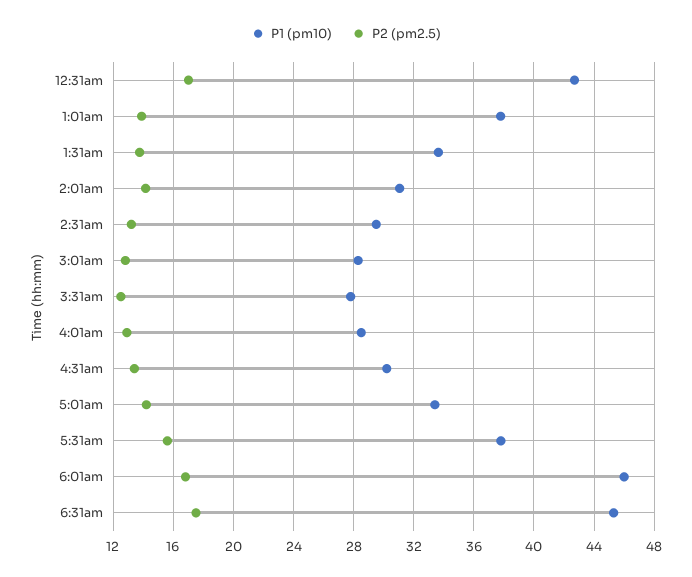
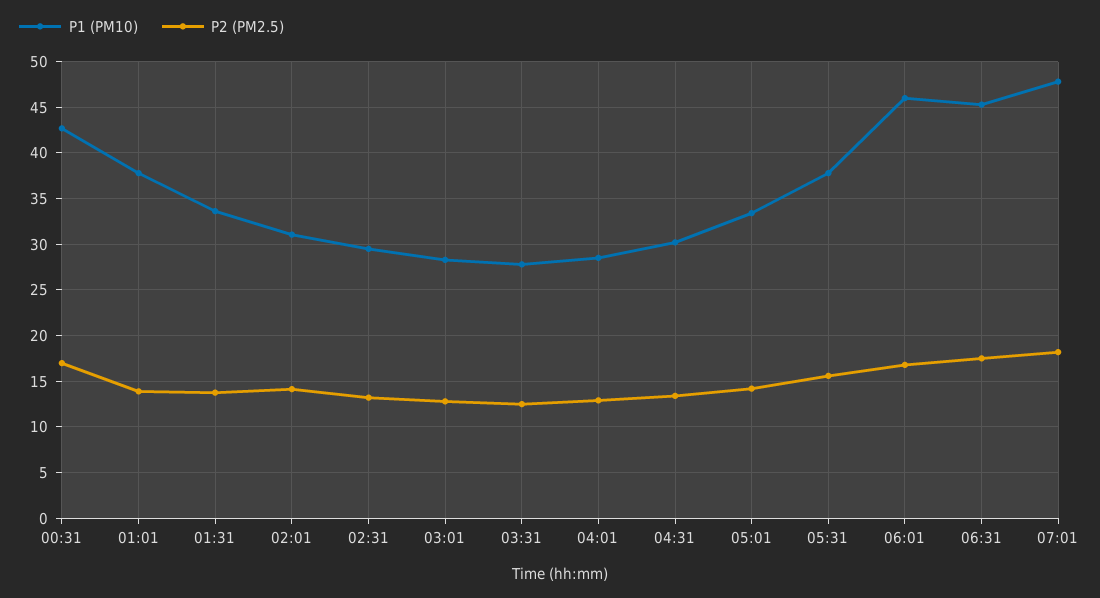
P1 (pm10), 07:01: none -> 48
P2 (pm2.5), 07:01: none -> 18

